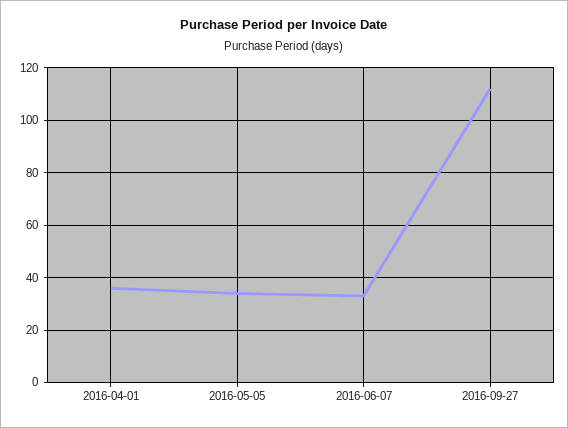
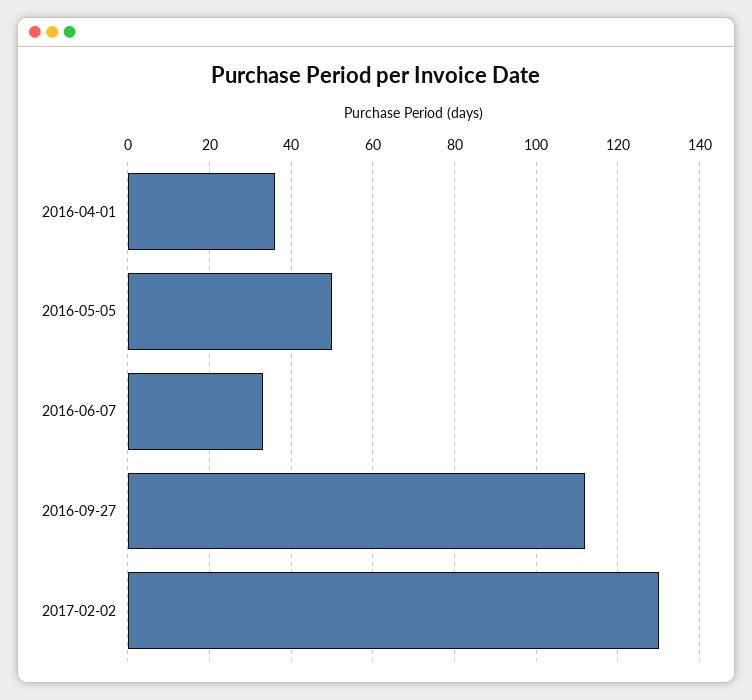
2016-05-05: 35 -> 50
2017-02-02: none -> 130

